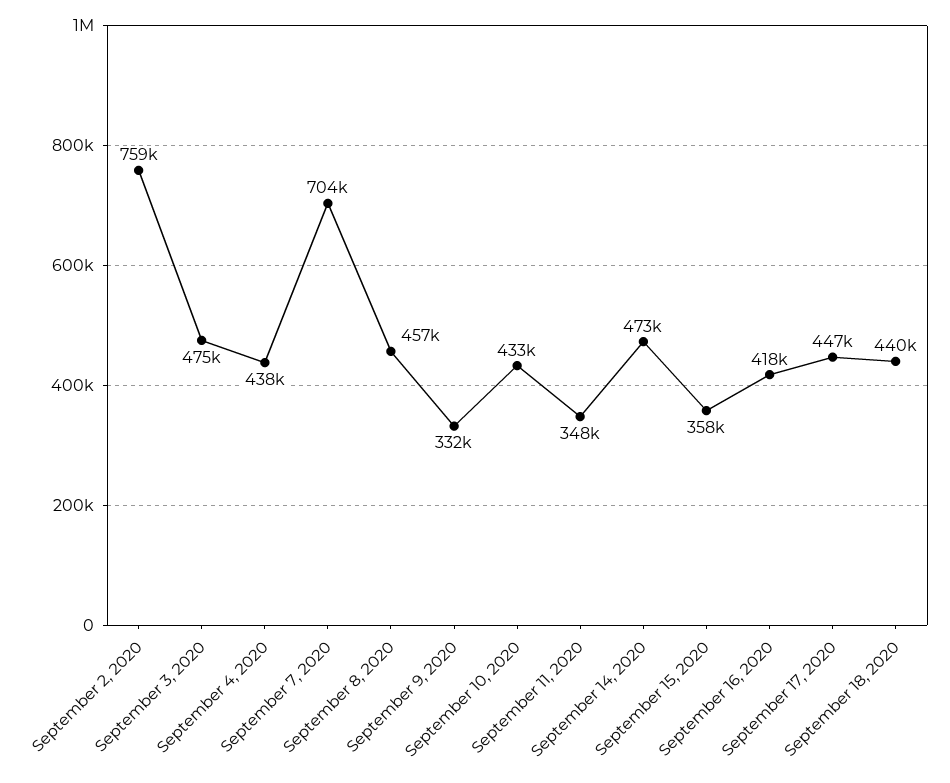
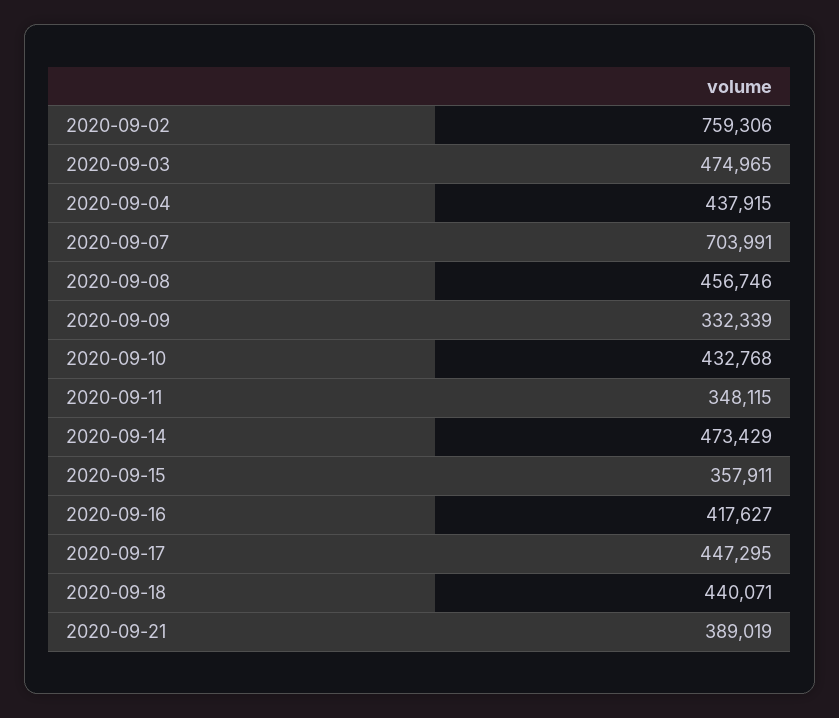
2020-09-21: none -> 389019

